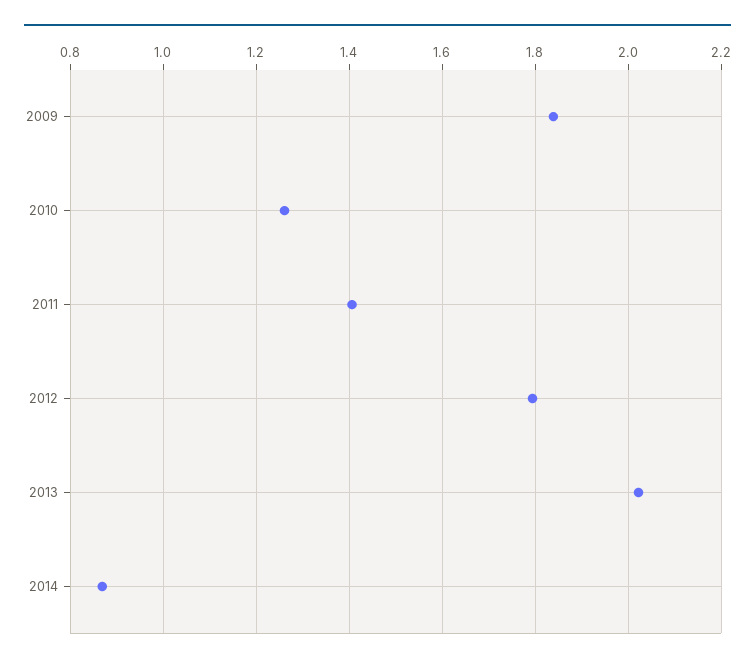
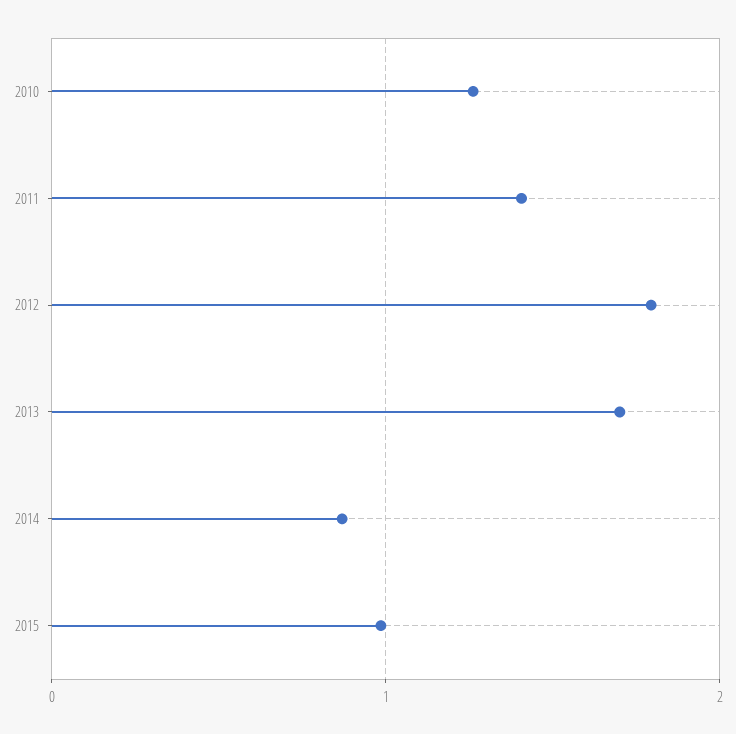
2009: 1.84 -> none
2013: 2.02 -> 1.7
2015: none -> 1

